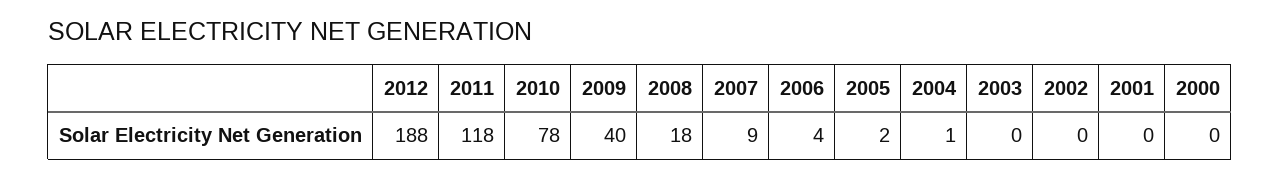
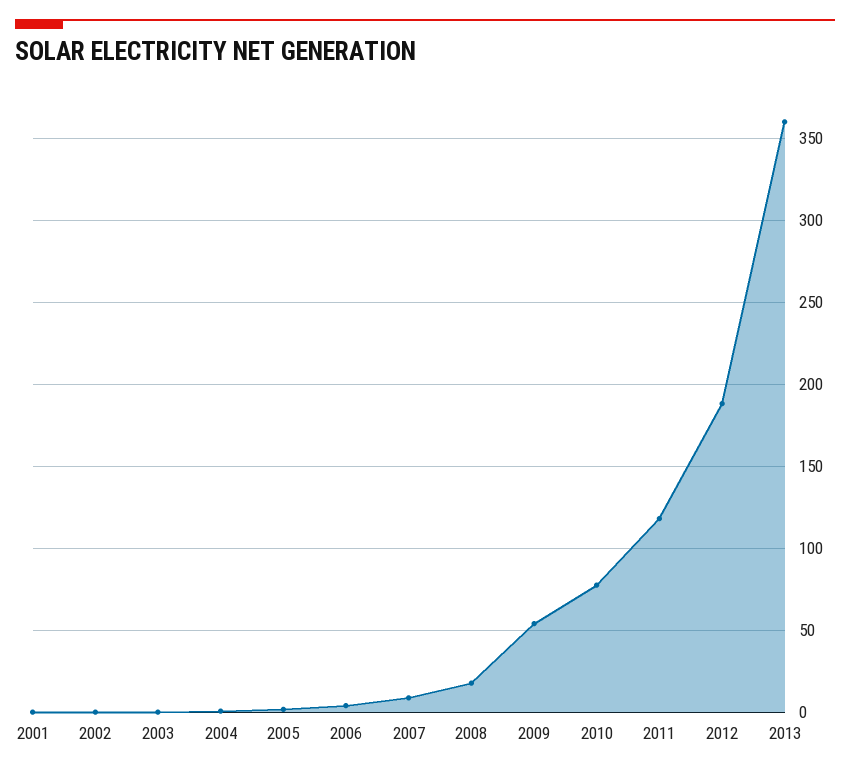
2009: 40 -> 55
2000: 0 -> none
2013: none -> 360

